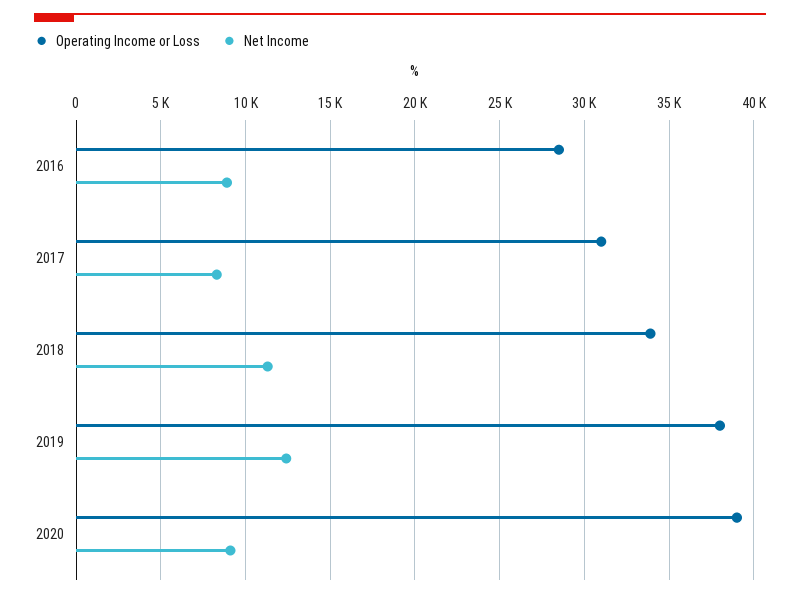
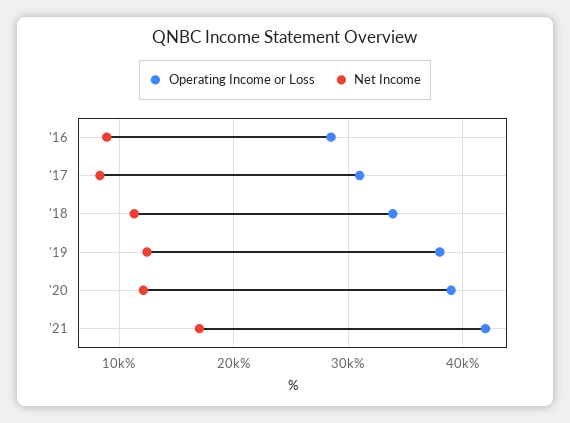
Net Income, 2020: 9000 -> 12000
Operating Income or Loss, '21: none -> 42000
Net Income, '21: none -> 17000

